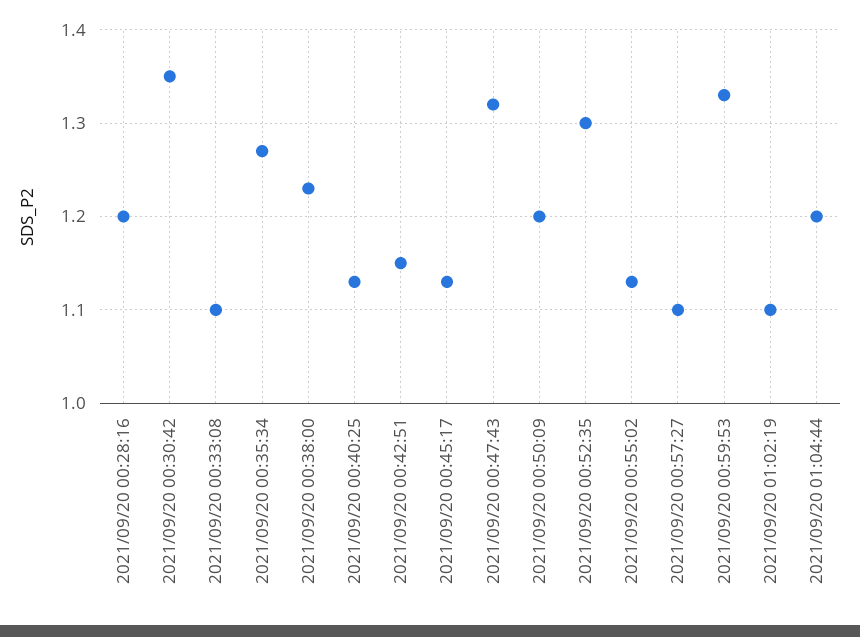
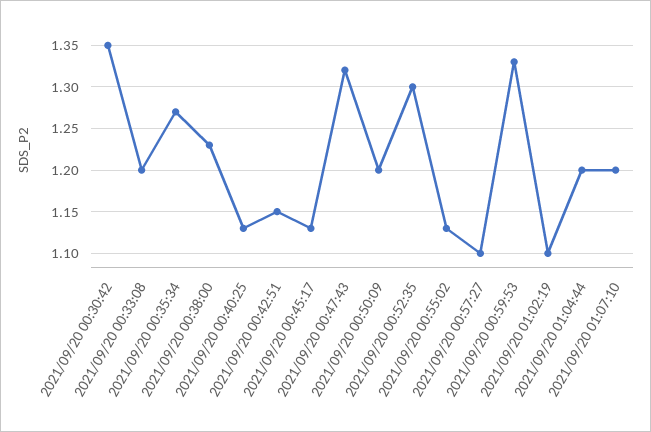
2021/09/20 00:28:16: 1.2 -> none
2021/09/20 00:33:08: 1.1 -> 1.2
2021/09/20 01:07:10: none -> 1.2

